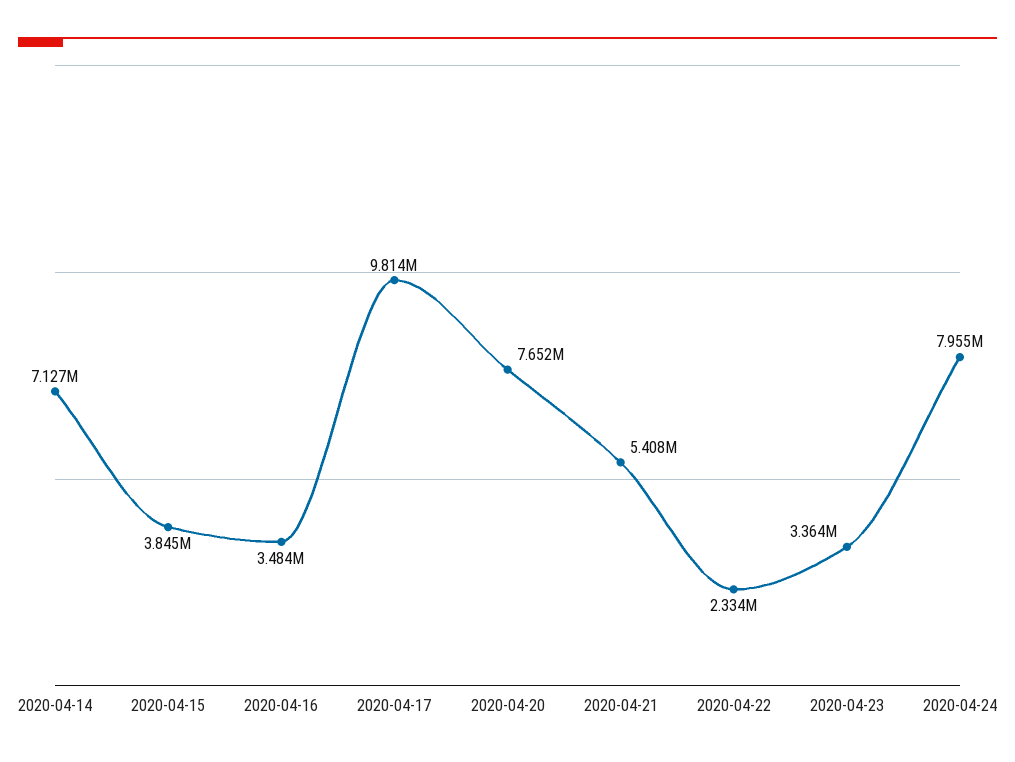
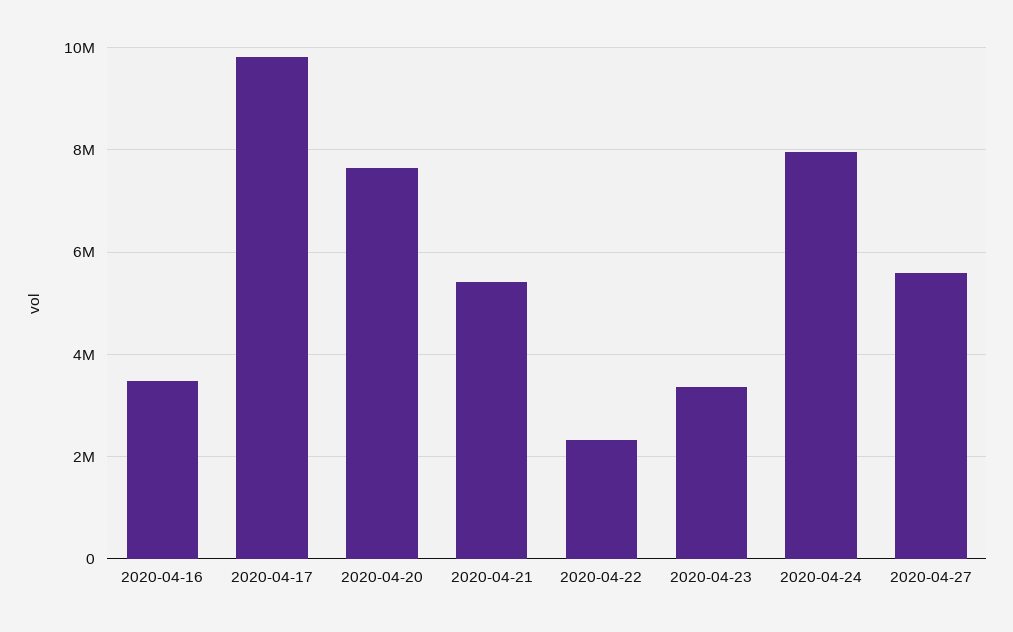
2020-04-14: 7127000 -> none
2020-04-15: 3845000 -> none
2020-04-27: none -> 5600000

